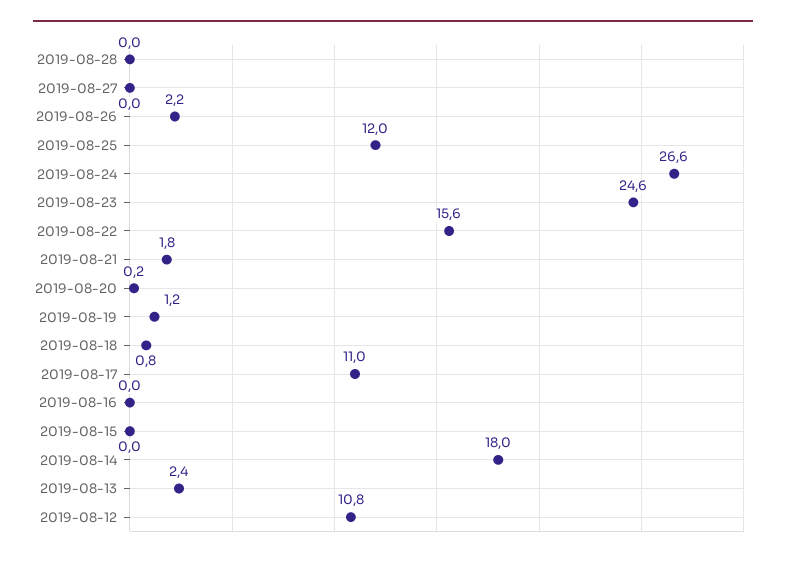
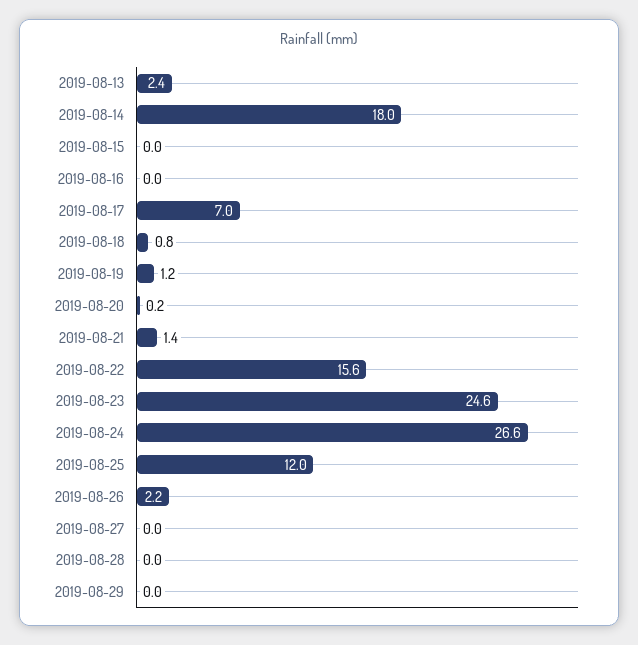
2019-08-21: 1.8 -> 1.4
2019-08-17: 11 -> 7
2019-08-12: 10.8 -> none
2019-08-29: none -> 0

